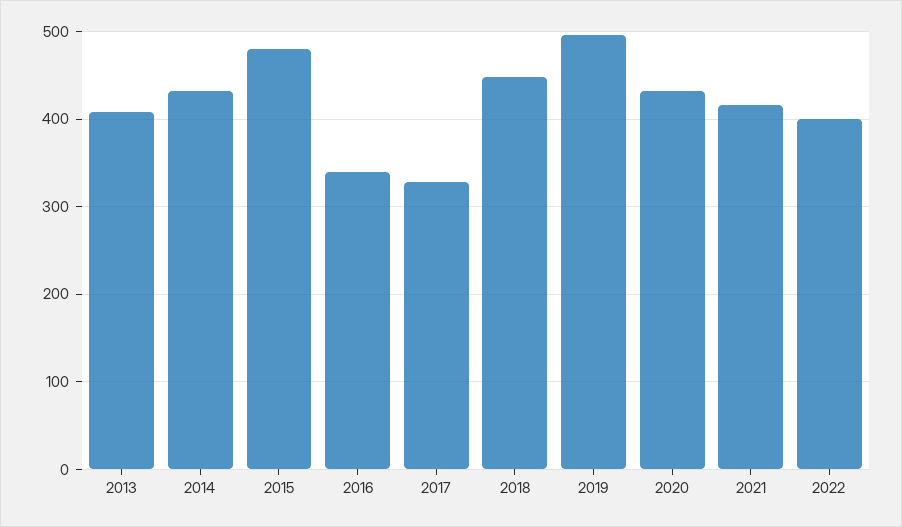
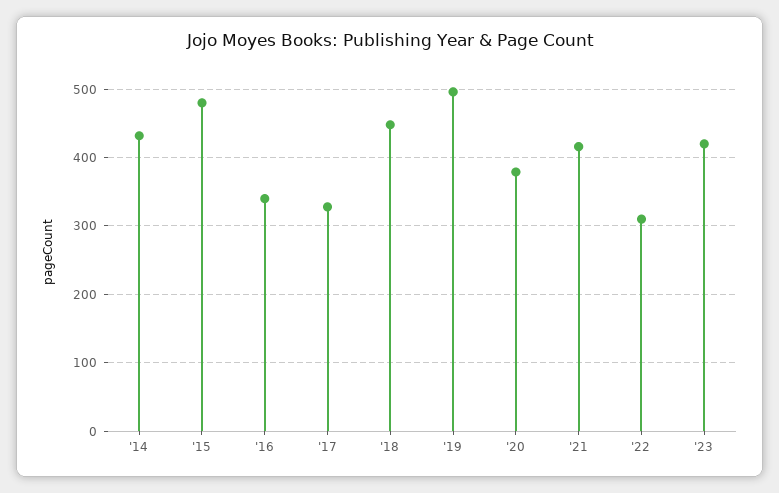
2013: 410 -> none
2020: 430 -> 380
2022: 400 -> 310
'23: none -> 420

